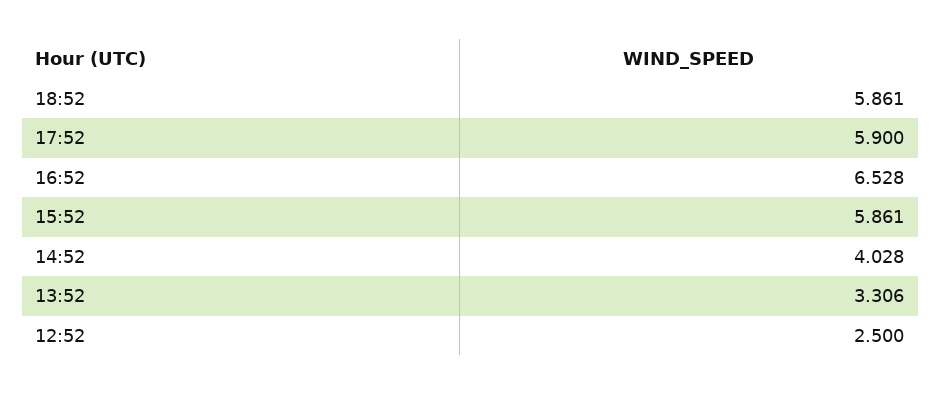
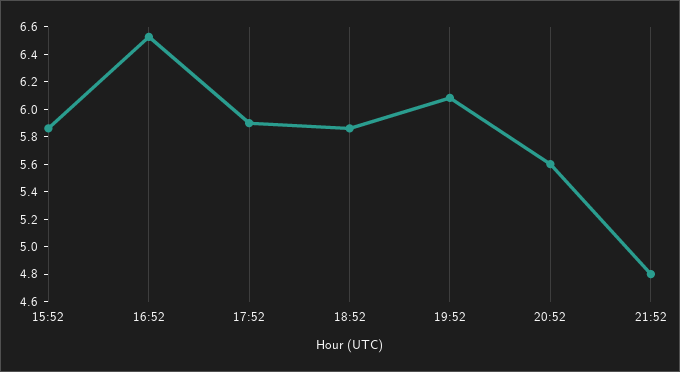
14:52: 4.028 -> none
13:52: 3.306 -> none
12:52: 2.5 -> none
19:52: none -> 6.1
20:52: none -> 5.6
21:52: none -> 4.8

